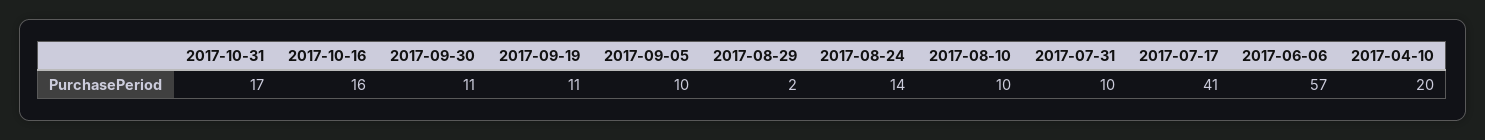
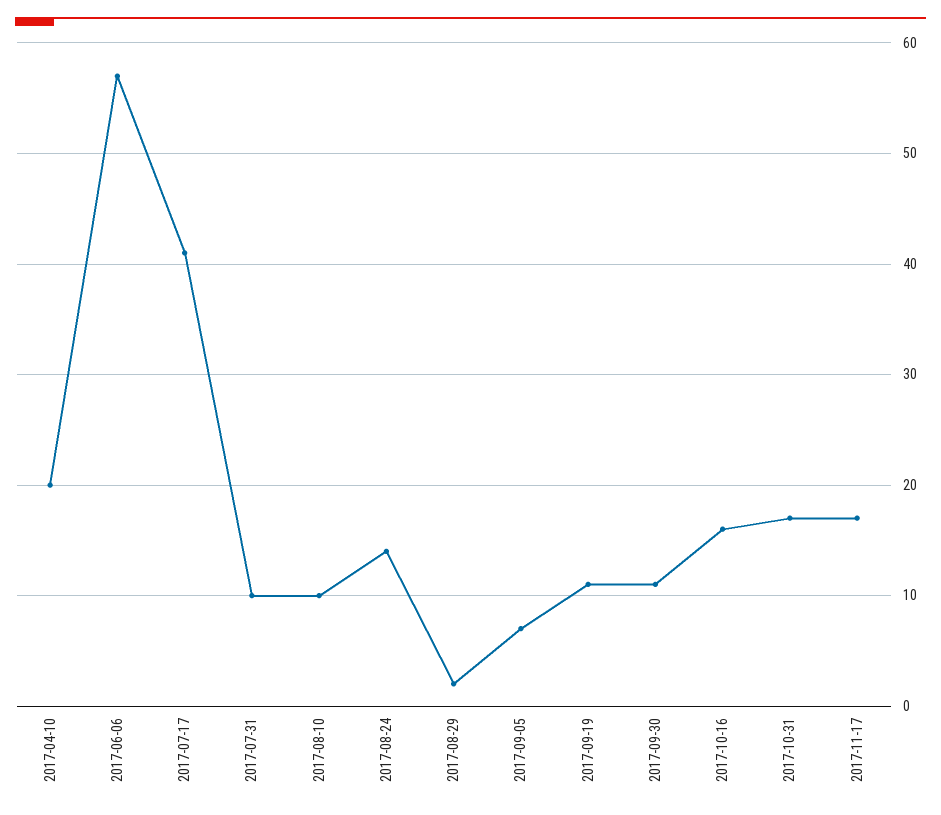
2017-09-05: 10 -> 7
2017-11-17: none -> 17

